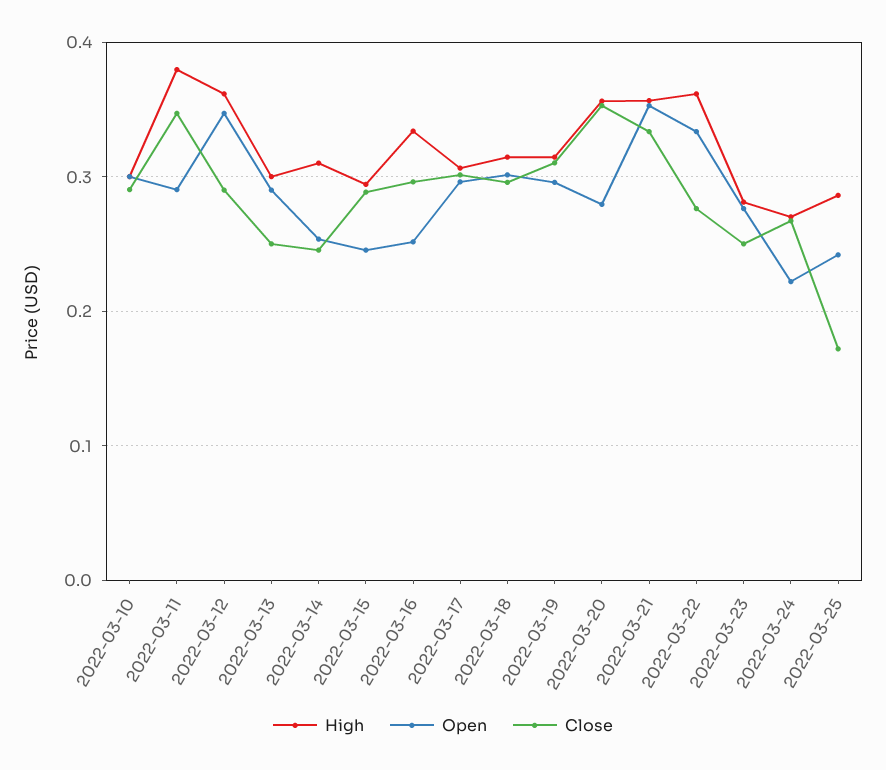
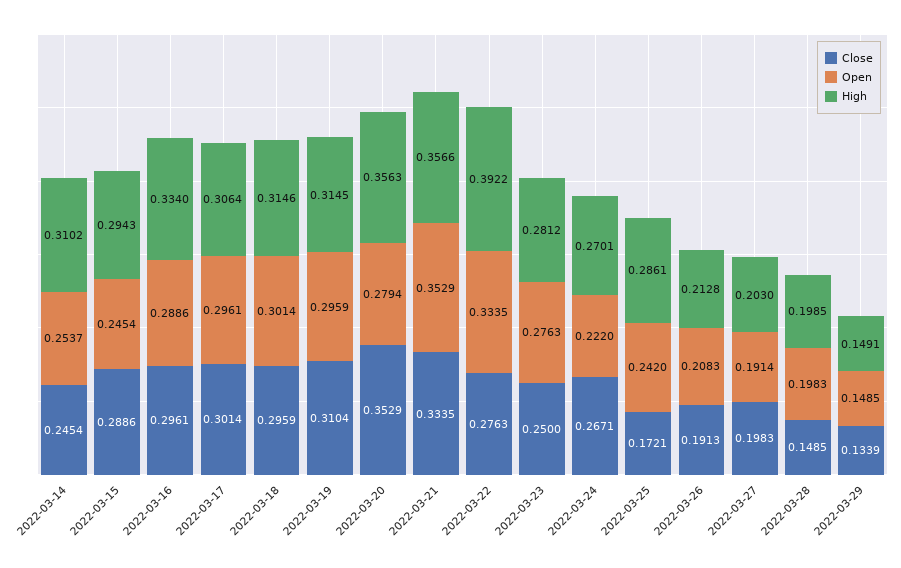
High, 2022-03-10: 0.3 -> none
Open, 2022-03-10: 0.3 -> none
Close, 2022-03-10: 0.29 -> none
High, 2022-03-11: 0.38 -> none
Open, 2022-03-11: 0.29 -> none
Close, 2022-03-11: 0.35 -> none
High, 2022-03-12: 0.36 -> none
Open, 2022-03-12: 0.35 -> none
Close, 2022-03-12: 0.29 -> none
High, 2022-03-13: 0.3 -> none
Open, 2022-03-13: 0.29 -> none
Close, 2022-03-13: 0.25 -> none
Open, 2022-03-16: 0.25 -> 0.2886
High, 2022-03-22: 0.36 -> 0.3922
Close, 2022-03-26: none -> 0.1913
Open, 2022-03-26: none -> 0.2083
High, 2022-03-26: none -> 0.2128
Close, 2022-03-27: none -> 0.1983
Open, 2022-03-27: none -> 0.1914
High, 2022-03-27: none -> 0.203
Close, 2022-03-28: none -> 0.1485
Open, 2022-03-28: none -> 0.1983
High, 2022-03-28: none -> 0.1985
Close, 2022-03-29: none -> 0.1339
Open, 2022-03-29: none -> 0.1485
High, 2022-03-29: none -> 0.1491

